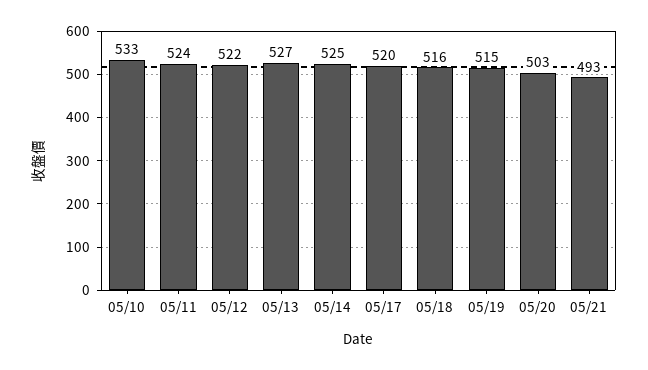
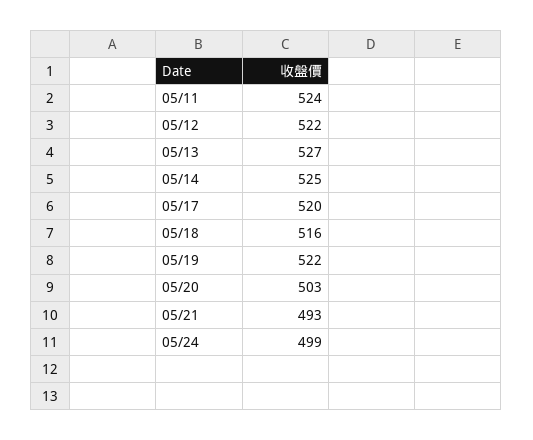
05/10: 533 -> none
05/19: 515 -> 522
05/24: none -> 499

